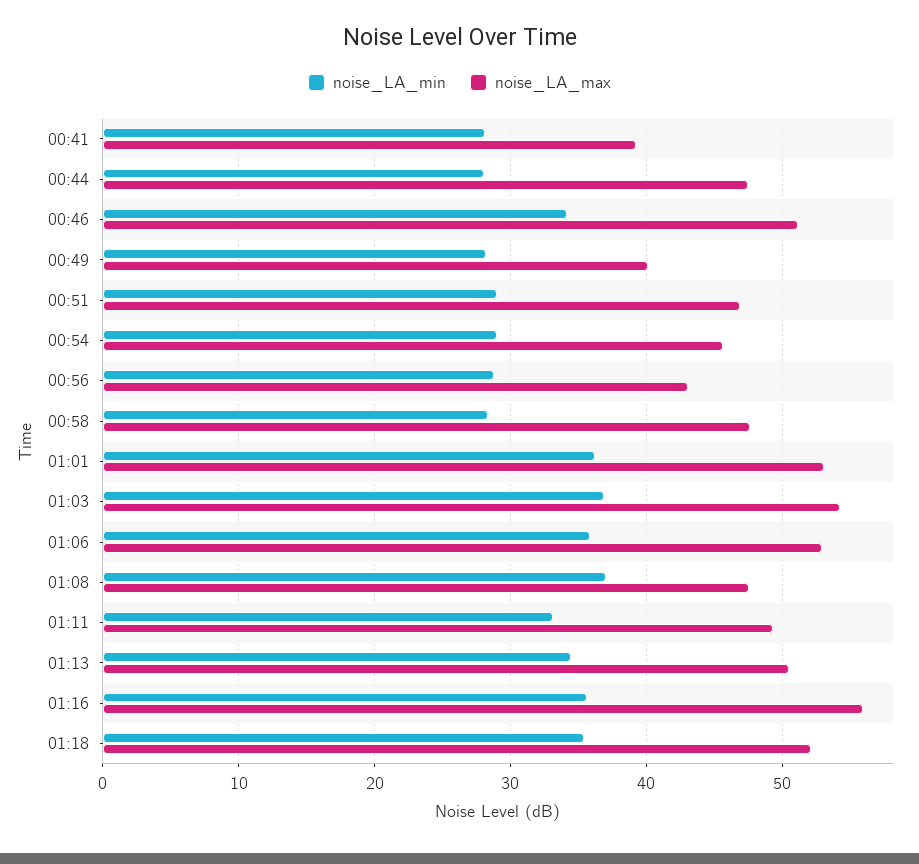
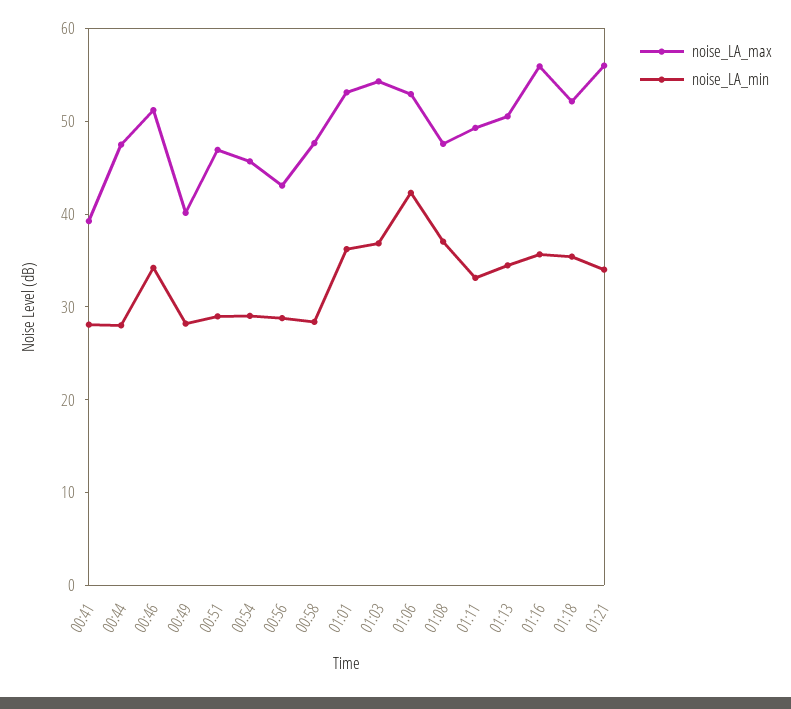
noise_LA_min, 01:06: 36 -> 42
noise_LA_max, 01:21: none -> 56
noise_LA_min, 01:21: none -> 34

